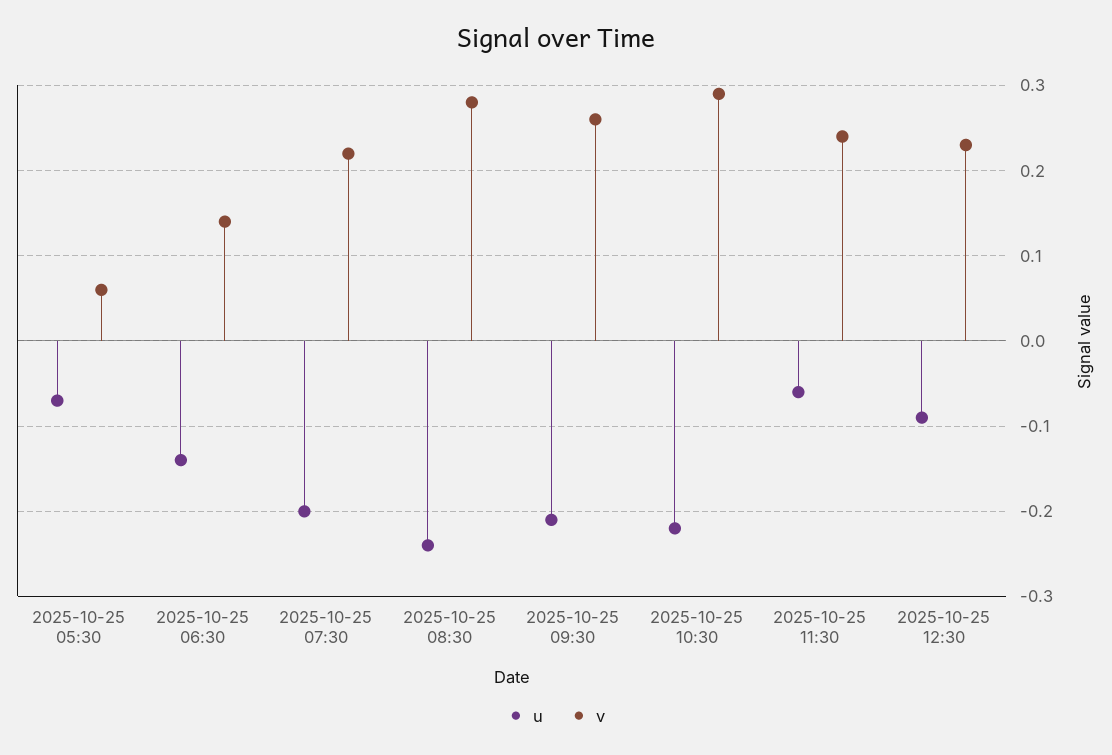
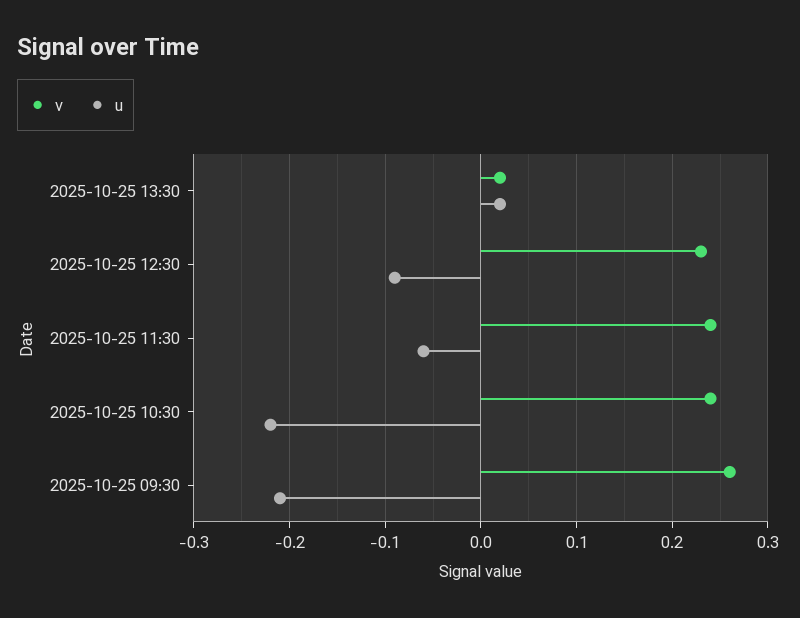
u, 2025-10-25 05:30: -0.07 -> none
v, 2025-10-25 05:30: 0.06 -> none
u, 2025-10-25 06:30: -0.14 -> none
v, 2025-10-25 06:30: 0.14 -> none
u, 2025-10-25 07:30: -0.2 -> none
v, 2025-10-25 07:30: 0.22 -> none
u, 2025-10-25 08:30: -0.24 -> none
v, 2025-10-25 08:30: 0.28 -> none
v, 2025-10-25 10:30: 0.29 -> 0.24
v, 2025-10-25 13:30: none -> 0.02
u, 2025-10-25 13:30: none -> 0.02

